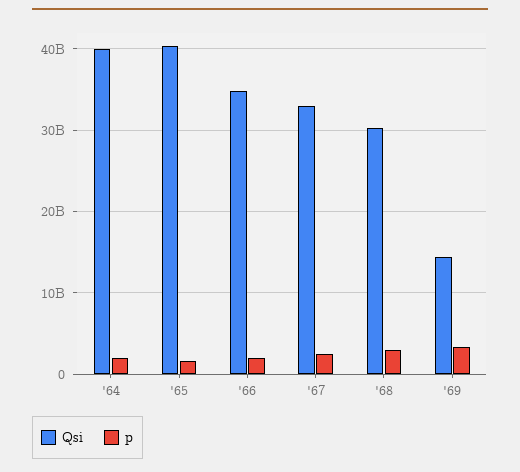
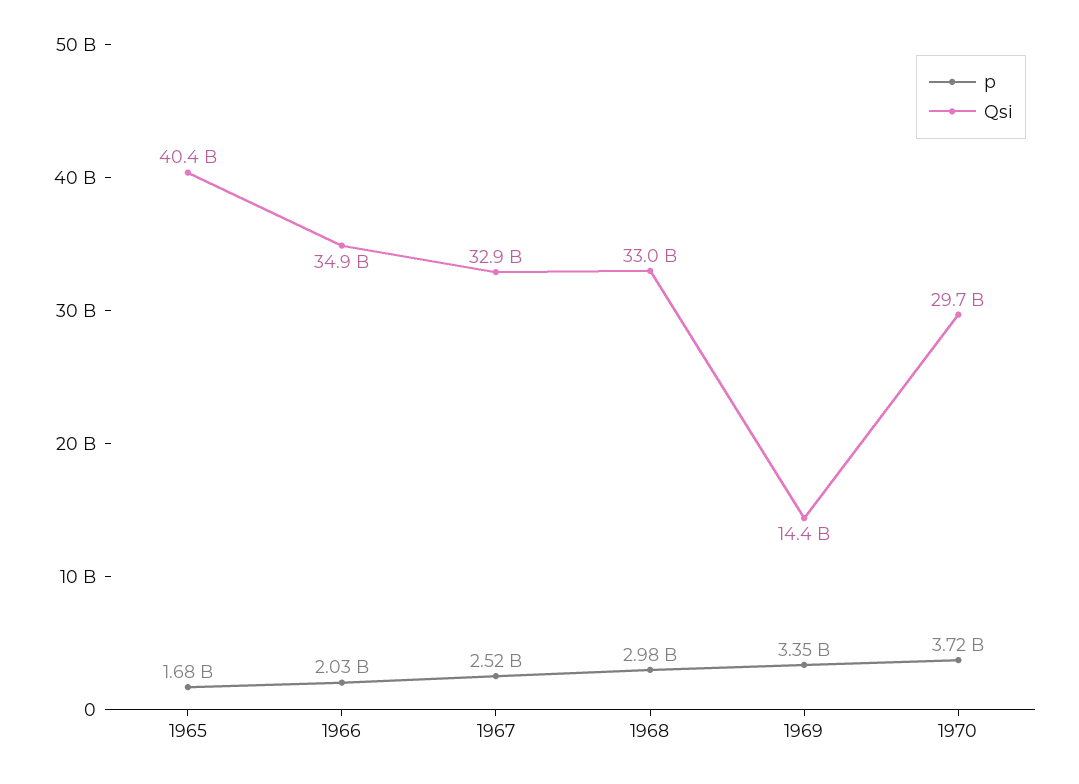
Qsi, '64: 40000000000 -> none
p, '64: 2000000000 -> none
Qsi, '68: 30000000000 -> 33000000000
p, 1970: none -> 3720000000
Qsi, 1970: none -> 29700000000

